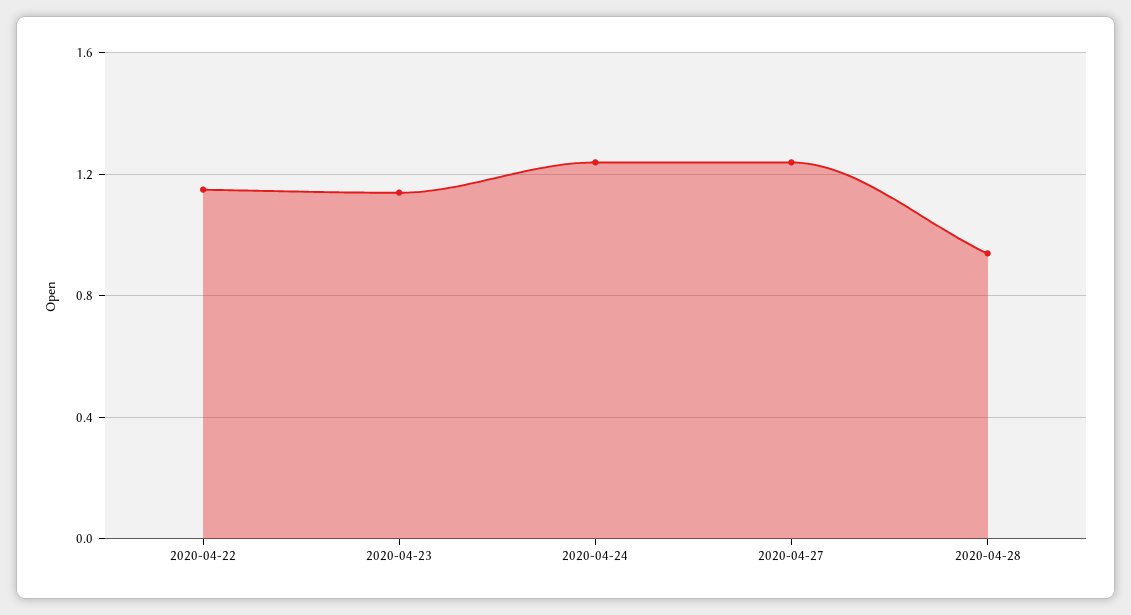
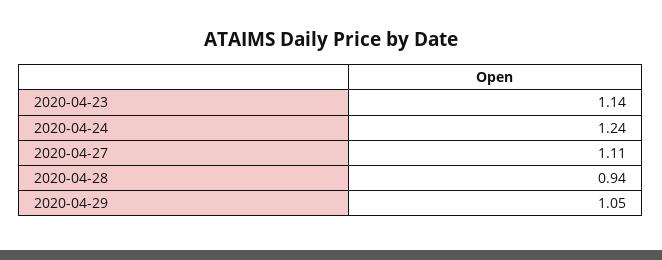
2020-04-22: 1.15 -> none
2020-04-27: 1.25 -> 1.11
2020-04-29: none -> 1.05

